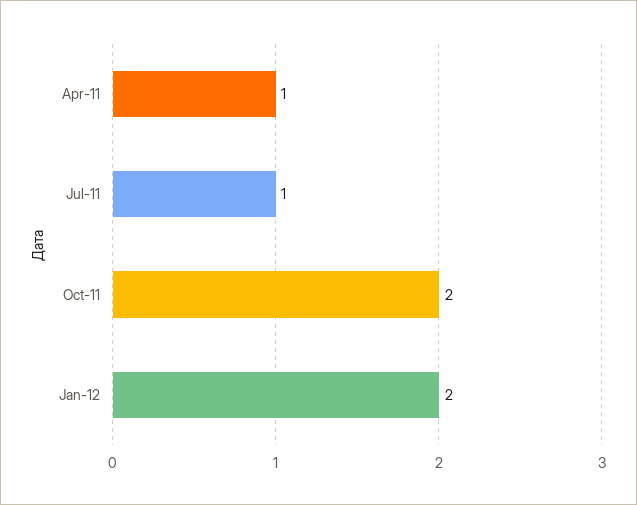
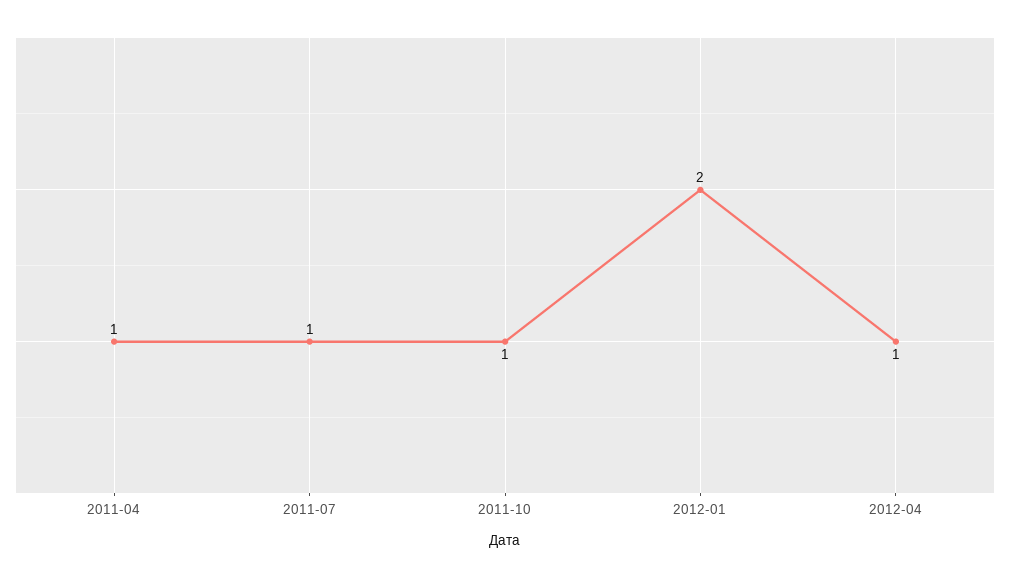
Oct-11: 2 -> 1
2012-04: none -> 1

